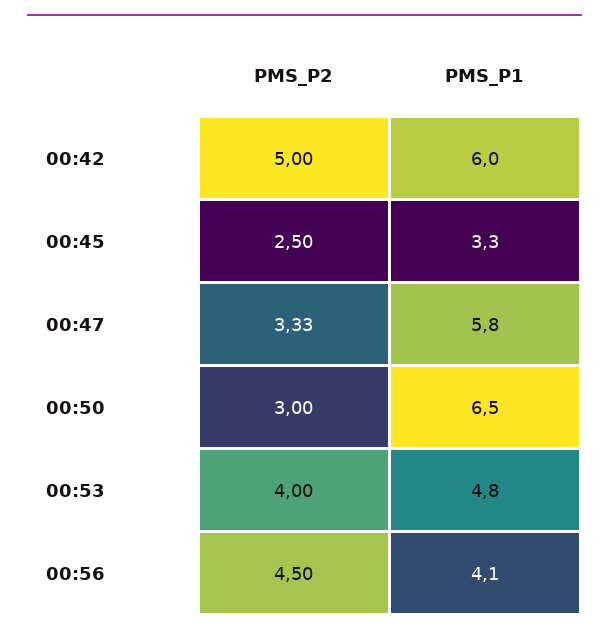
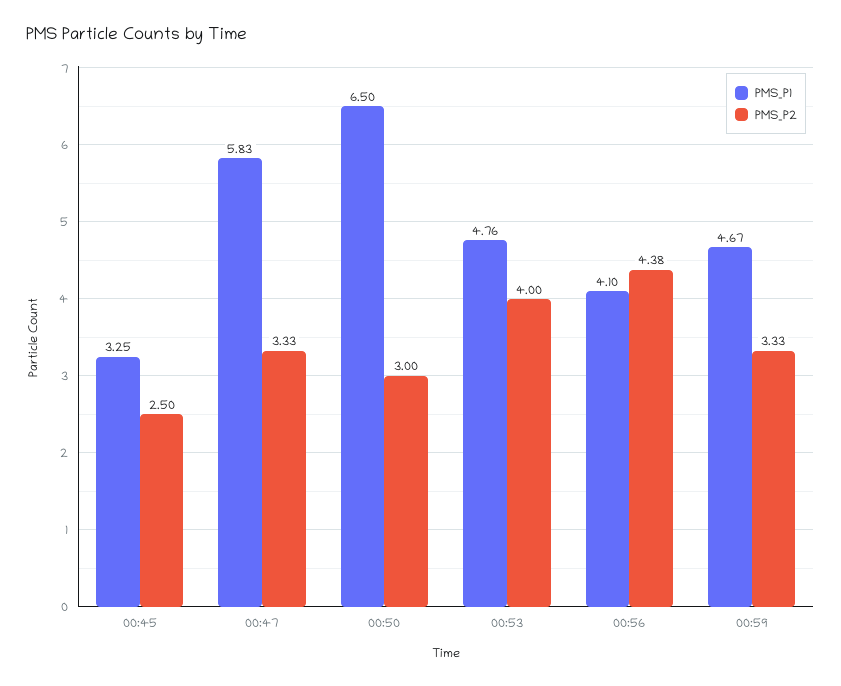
PMS_P2, 00:42: 5 -> none
PMS_P1, 00:42: 6 -> none
PMS_P2, 00:56: 4.5 -> 4.38
PMS_P1, 00:59: none -> 4.67
PMS_P2, 00:59: none -> 3.33

